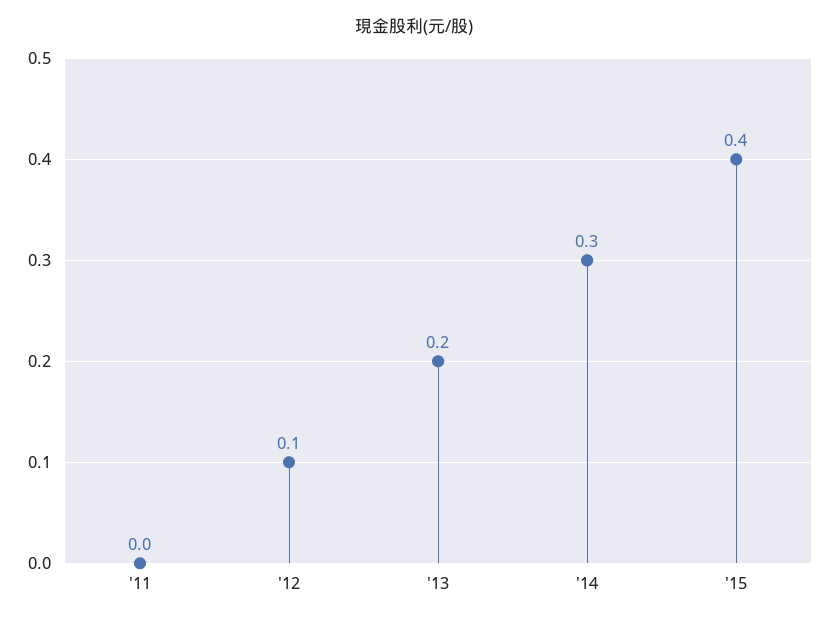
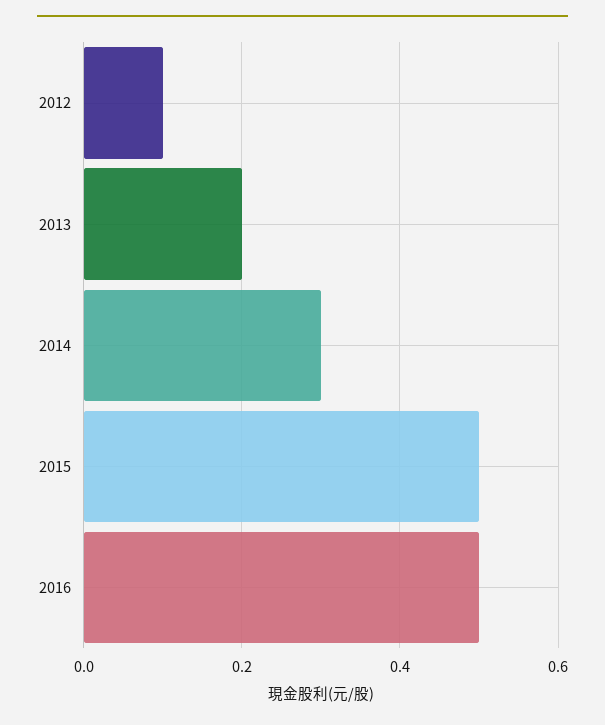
'11: 0 -> none
'15: 0.4 -> 0.5
2016: none -> 0.5

